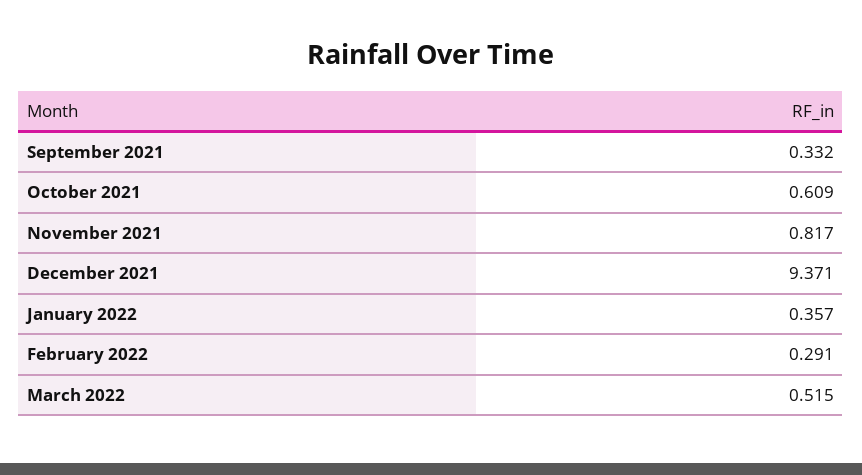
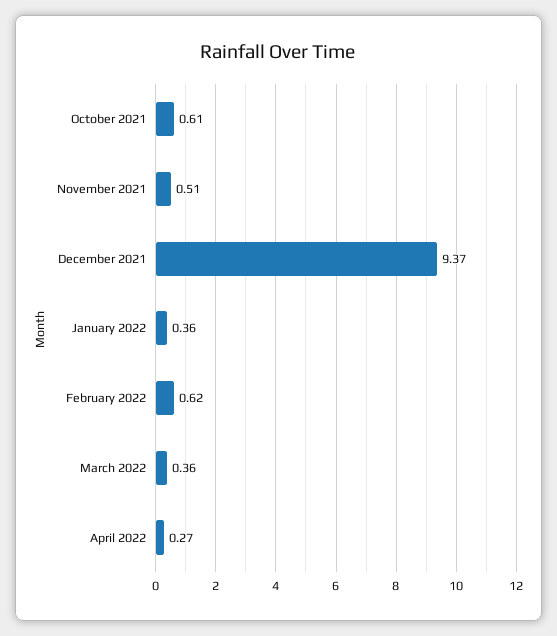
September 2021: 0.332 -> none
November 2021: 0.817 -> 0.51
February 2022: 0.291 -> 0.62
March 2022: 0.515 -> 0.36
April 2022: none -> 0.27

